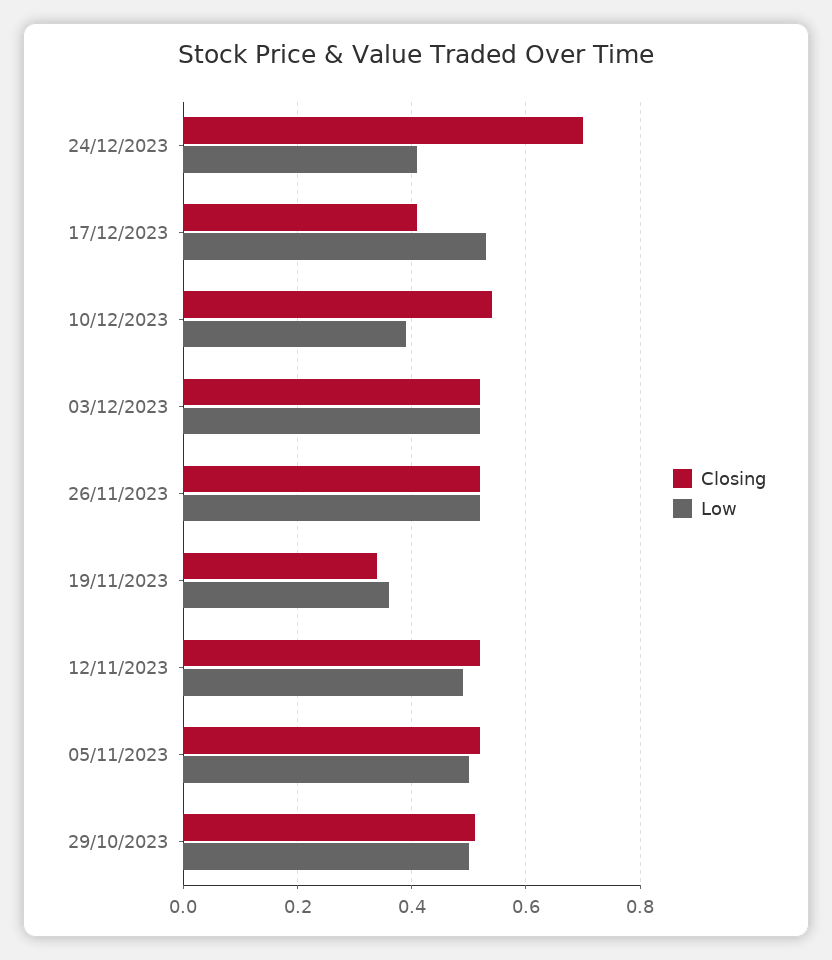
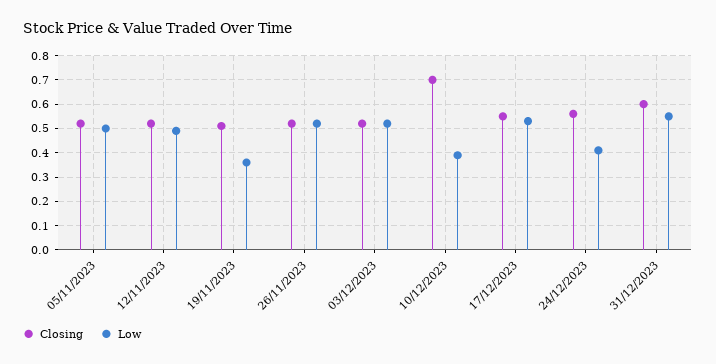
Closing, 24/12/2023: 0.7 -> 0.55
Closing, 17/12/2023: 0.4 -> 0.55
Closing, 10/12/2023: 0.55 -> 0.7
Closing, 19/11/2023: 0.35 -> 0.5
Closing, 29/10/2023: 0.5 -> none
Low, 29/10/2023: 0.5 -> none
Closing, 31/12/2023: none -> 0.6
Low, 31/12/2023: none -> 0.55

